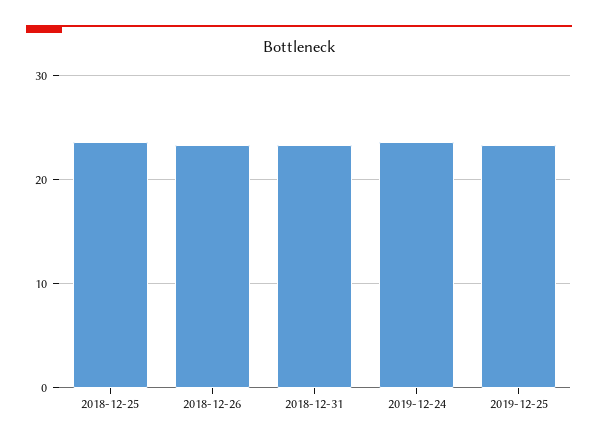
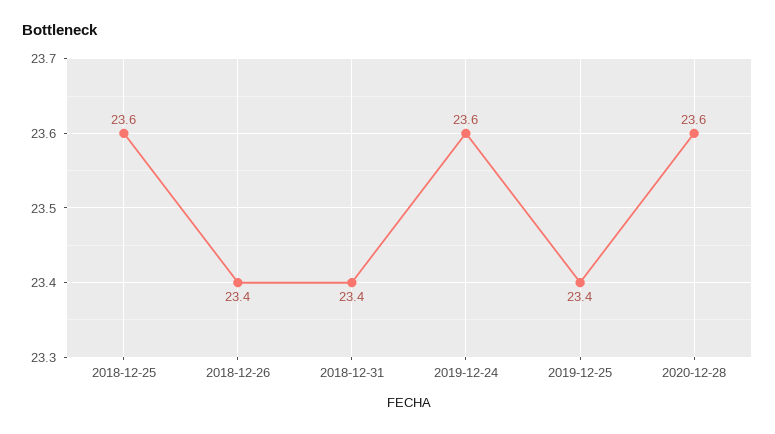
2020-12-28: none -> 23.6

